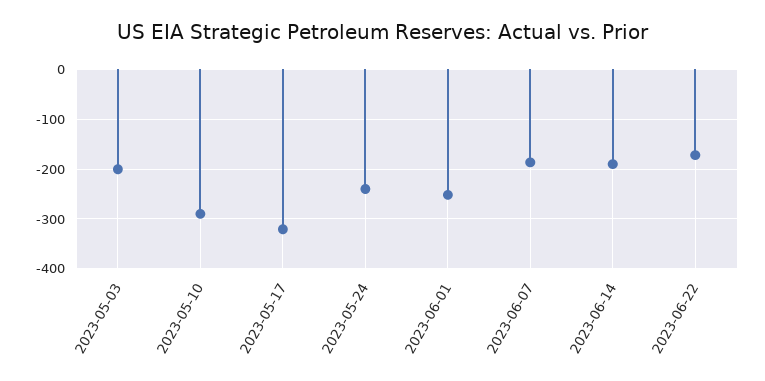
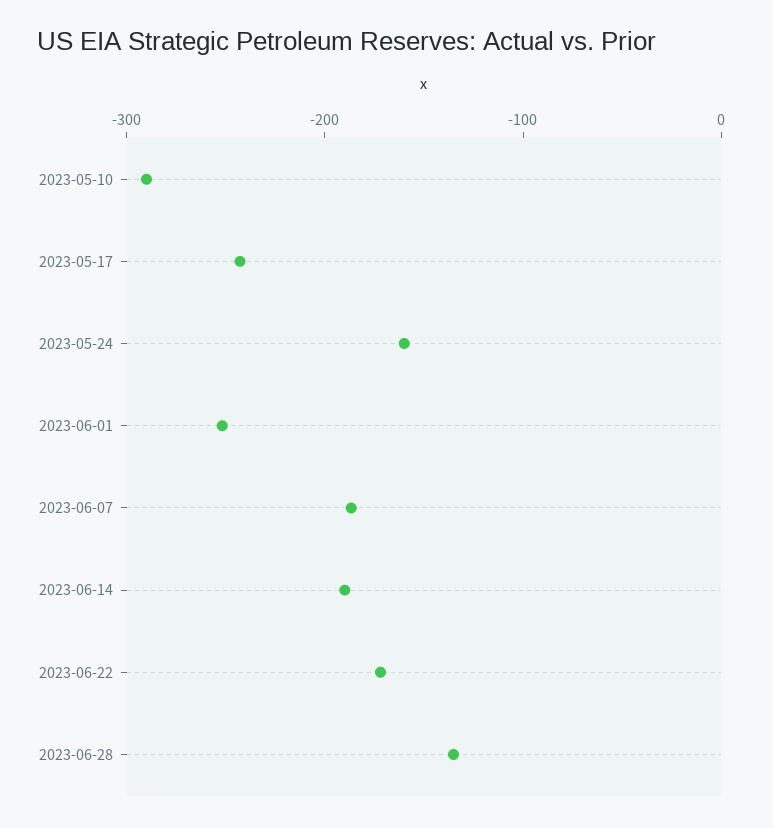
2023-05-03: -200 -> none
2023-05-17: -320 -> -240
2023-05-24: -240 -> -160
2023-06-28: none -> -140

